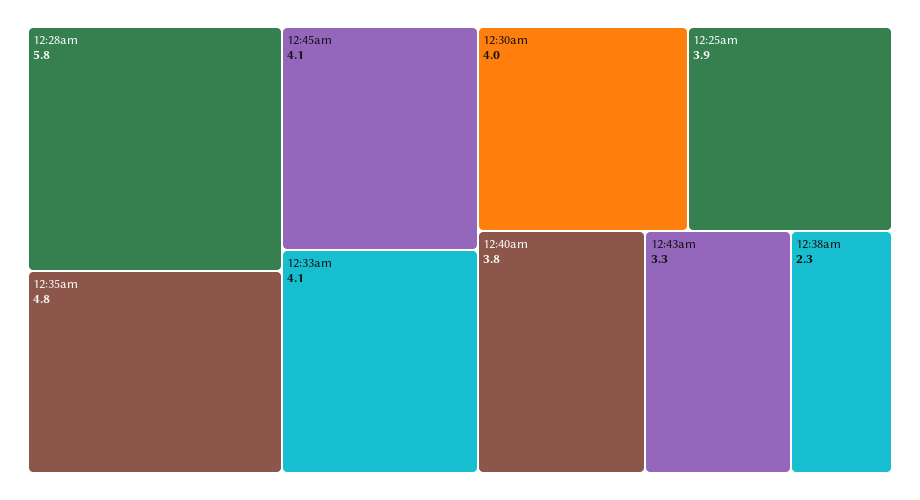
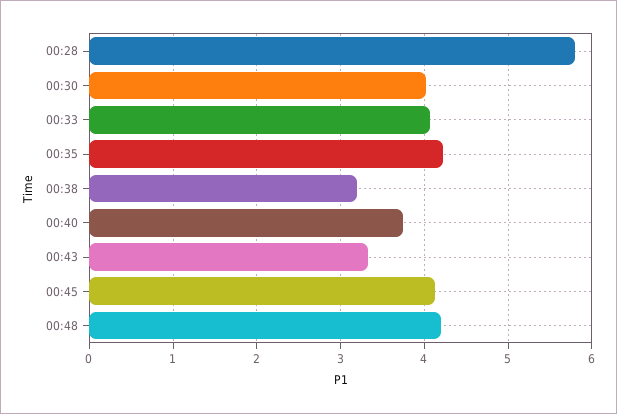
12:35am: 4.8 -> 4.2
12:25am: 3.9 -> none
12:38am: 2.3 -> 3.2
00:48: none -> 4.2

